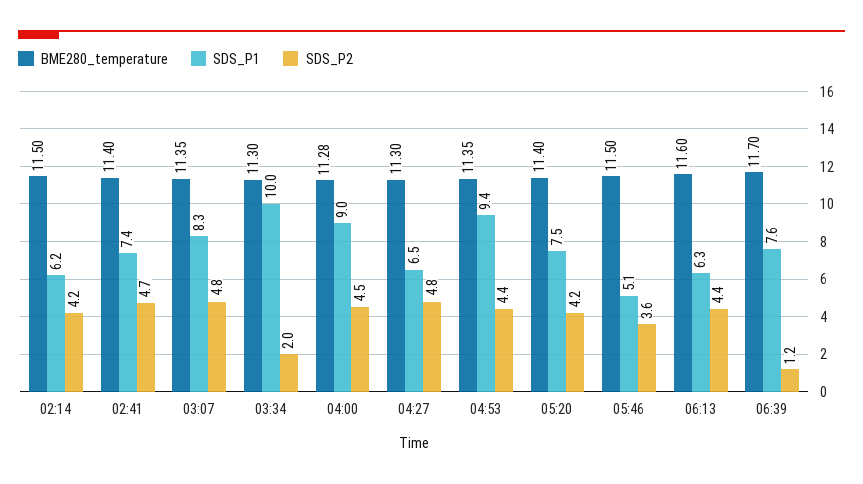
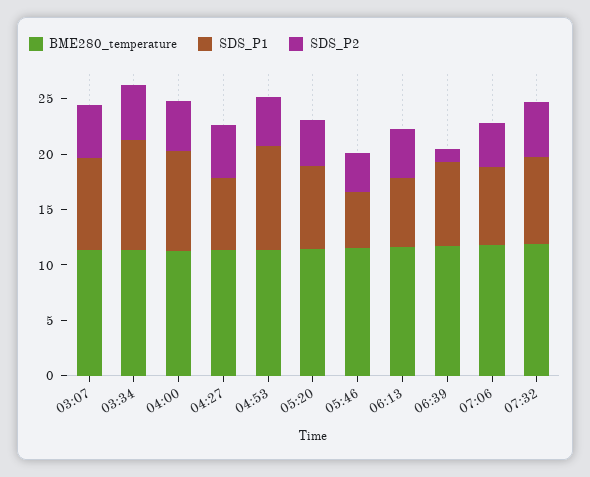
BME280_temperature, 02:14: 11.5 -> none
SDS_P1, 02:14: 6.2 -> none
SDS_P2, 02:14: 4.2 -> none
BME280_temperature, 02:41: 11.4 -> none
SDS_P1, 02:41: 7.4 -> none
SDS_P2, 02:41: 4.7 -> none
SDS_P2, 03:34: 2 -> 5
BME280_temperature, 07:06: none -> 12
SDS_P1, 07:06: none -> 7
SDS_P2, 07:06: none -> 4
BME280_temperature, 07:32: none -> 12
SDS_P1, 07:32: none -> 8
SDS_P2, 07:32: none -> 5

